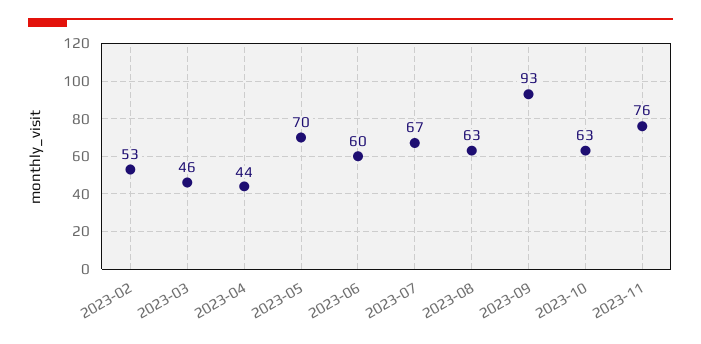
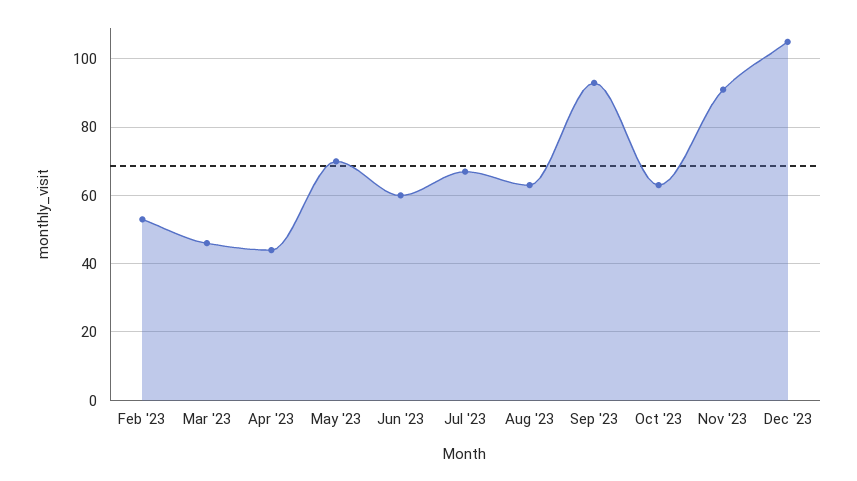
2023-11: 76 -> 90
Dec '23: none -> 105

